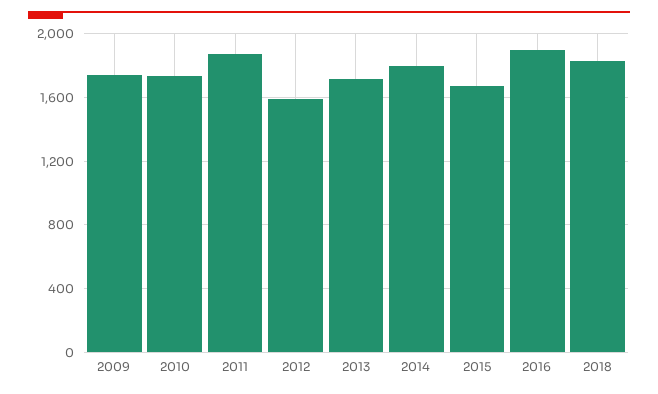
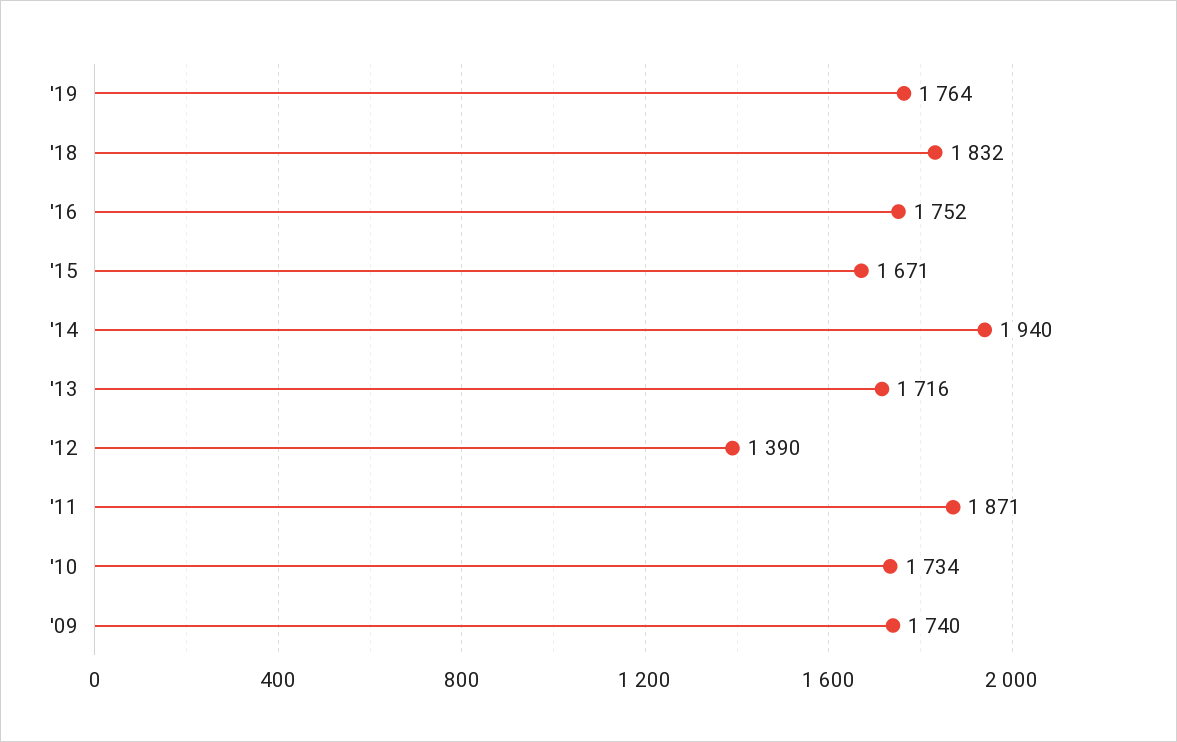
2012: 1600 -> 1390
2014: 1800 -> 1940
2016: 1900 -> 1752
'19: none -> 1764

